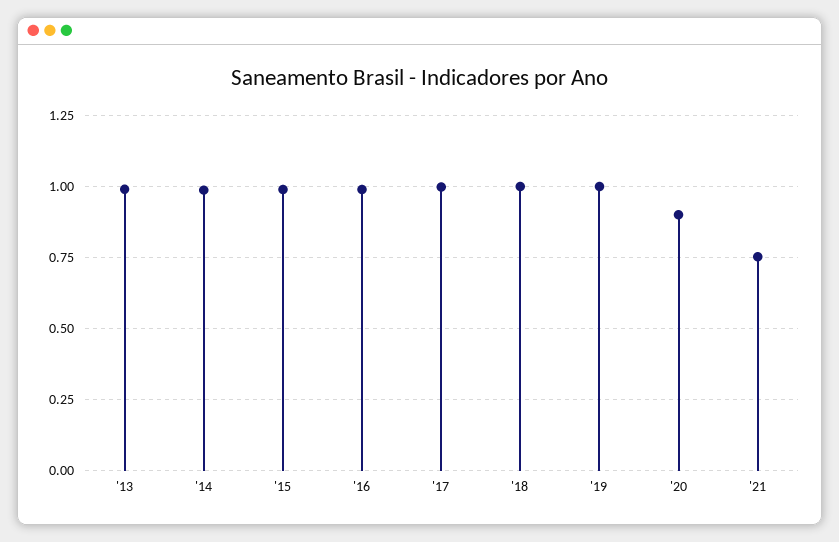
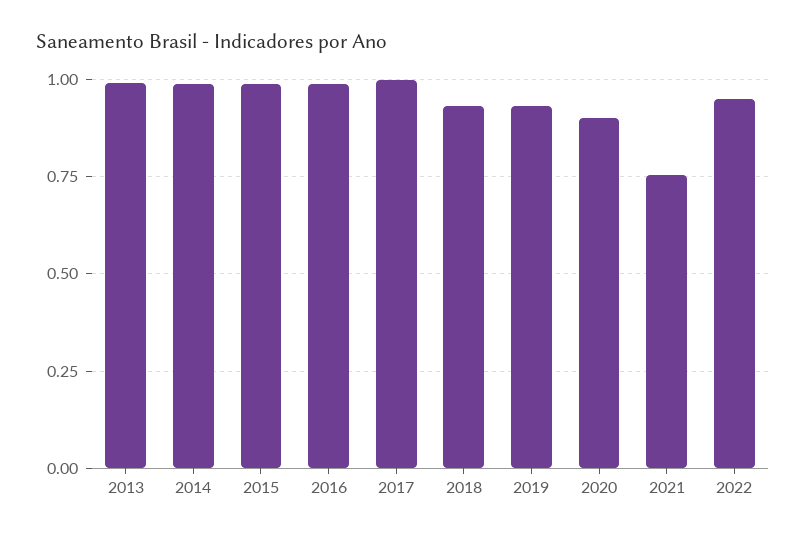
'18: 1 -> 0.925
'19: 1 -> 0.925
2022: none -> 0.95

